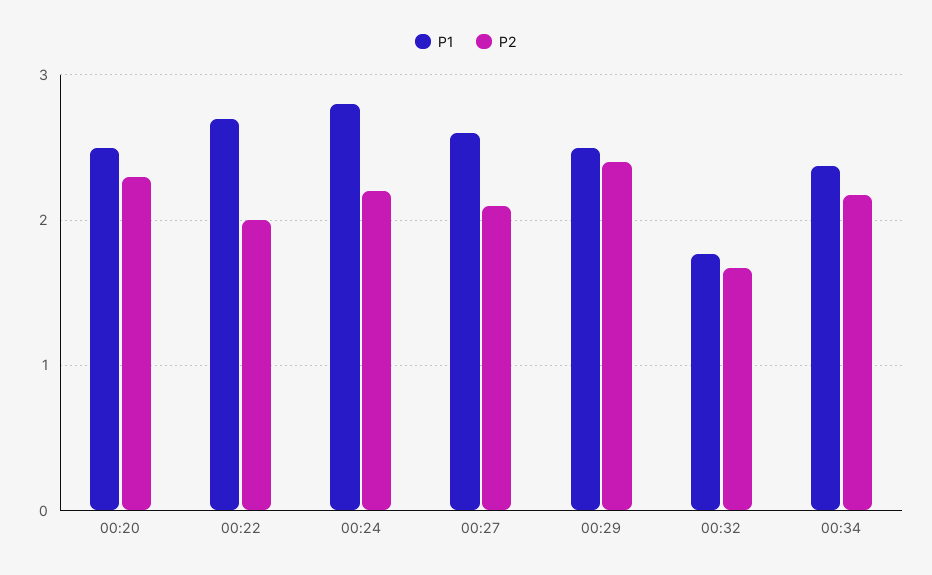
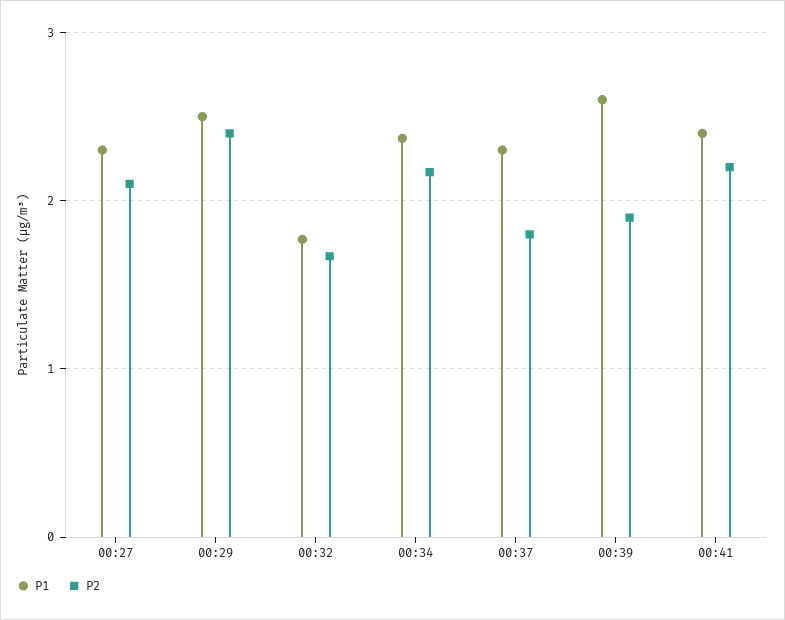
P1, 00:20: 2.5 -> none
P2, 00:20: 2.3 -> none
P1, 00:22: 2.7 -> none
P2, 00:22: 2 -> none
P1, 00:24: 2.8 -> none
P2, 00:24: 2.2 -> none
P1, 00:27: 2.6 -> 2.3
P1, 00:37: none -> 2.3
P2, 00:37: none -> 1.8
P1, 00:39: none -> 2.6
P2, 00:39: none -> 1.9
P1, 00:41: none -> 2.4
P2, 00:41: none -> 2.2

